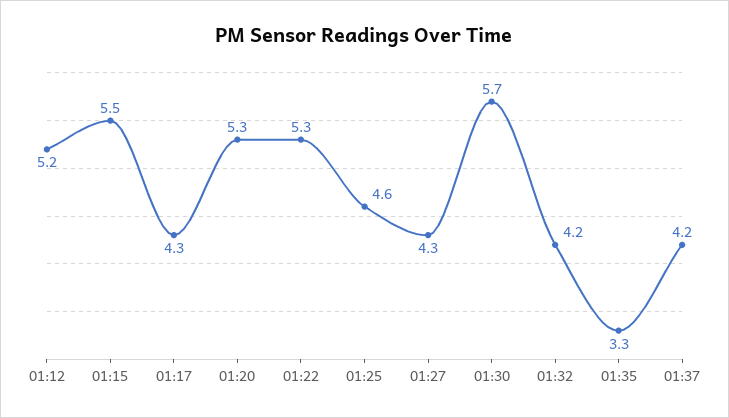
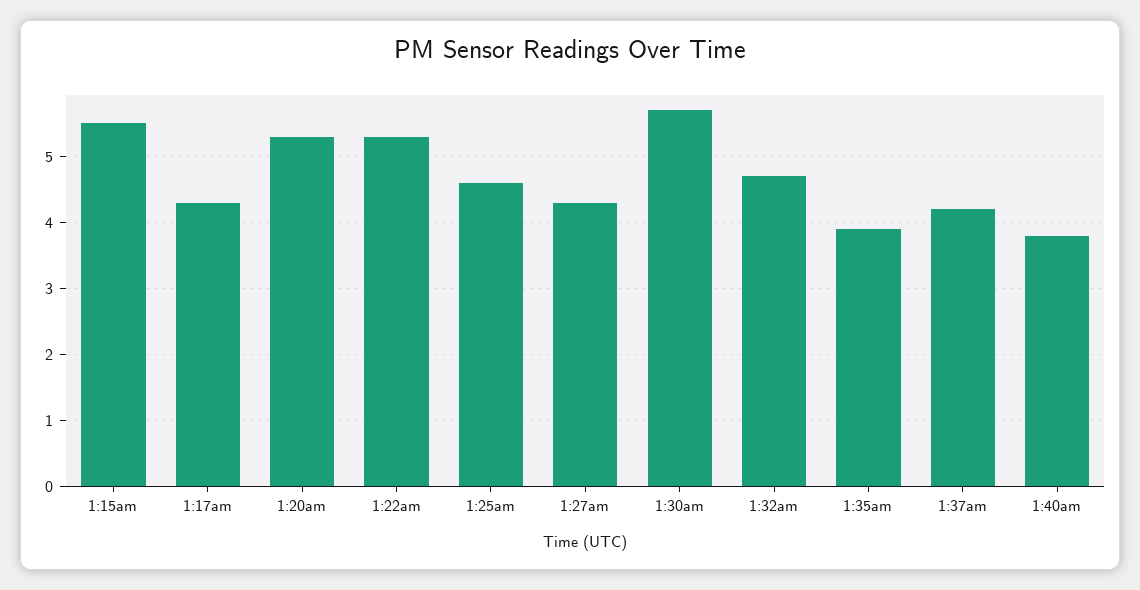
01:12: 5.2 -> none
01:32: 4.2 -> 4.7
01:35: 3.3 -> 3.9
1:40am: none -> 3.8

